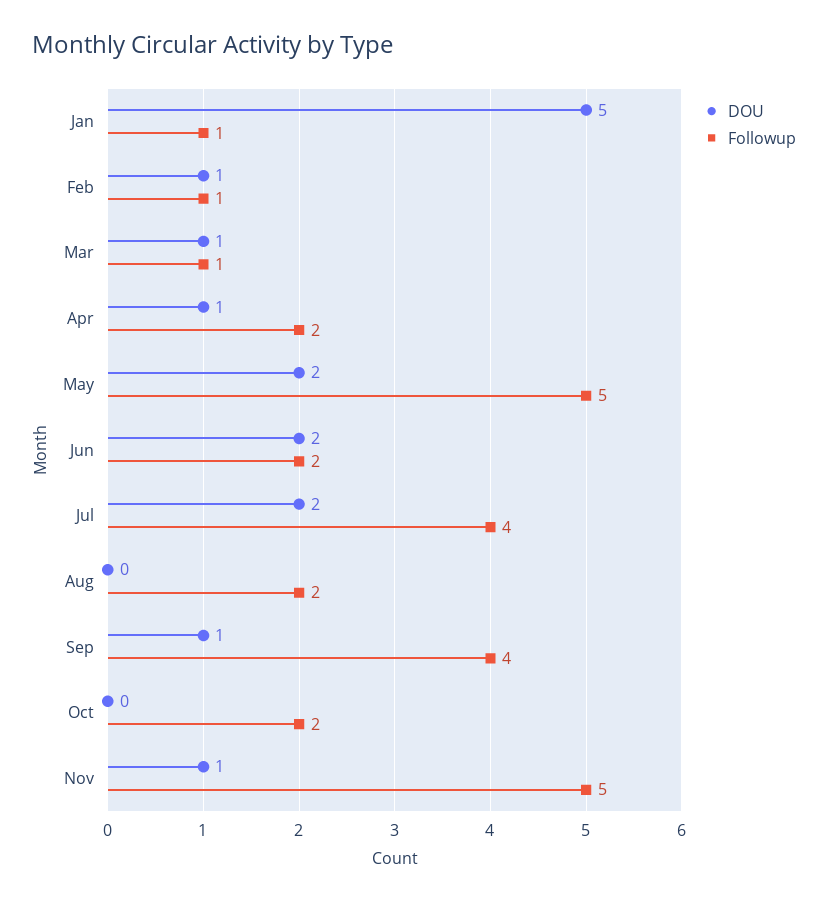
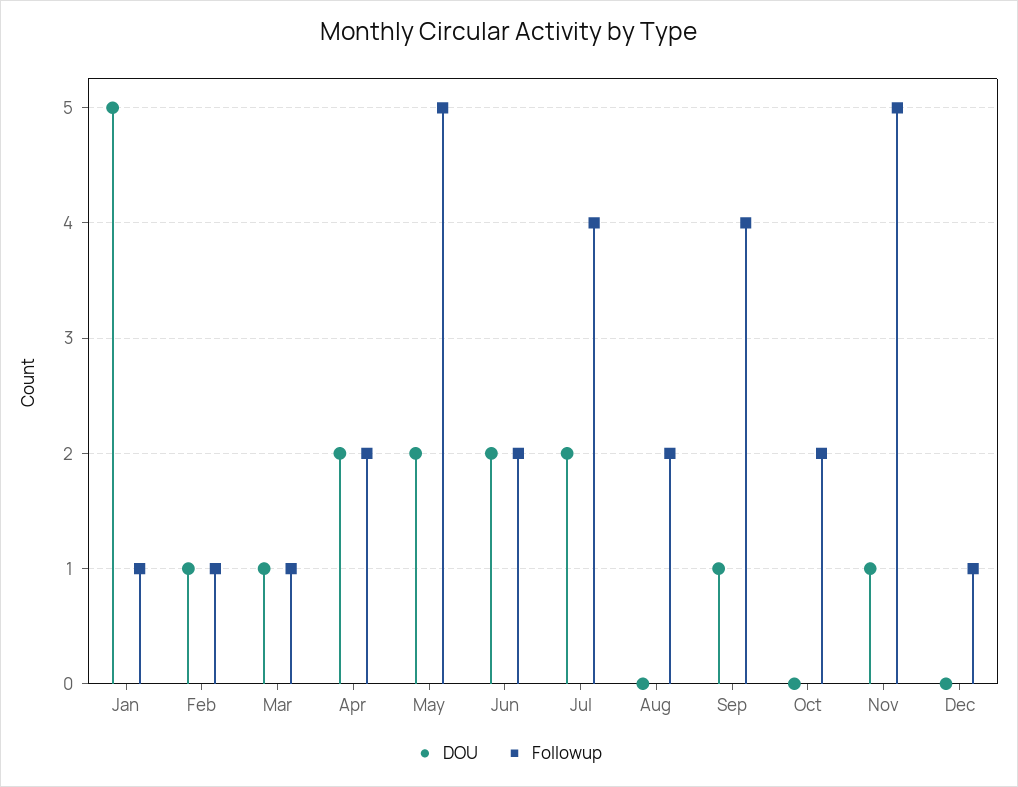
DOU, Apr: 1 -> 2
DOU, Dec: none -> 0
Followup, Dec: none -> 1

